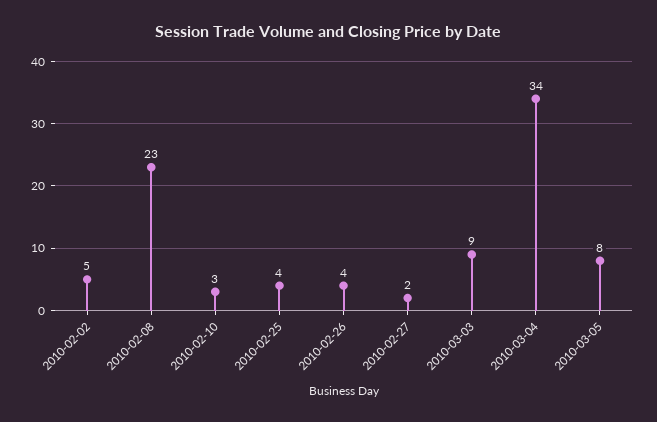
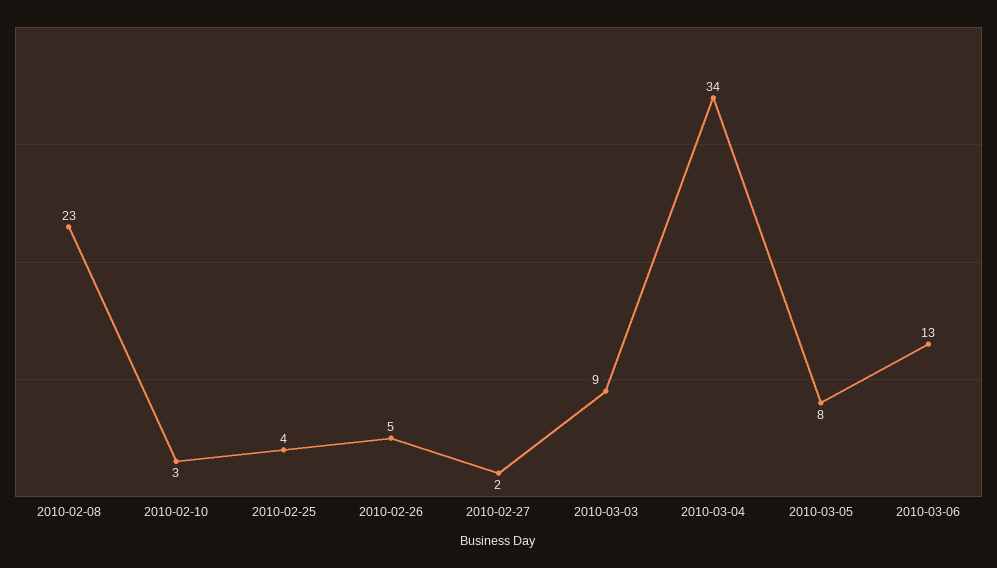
2010-02-02: 5 -> none
2010-02-26: 4 -> 5
2010-03-06: none -> 13

